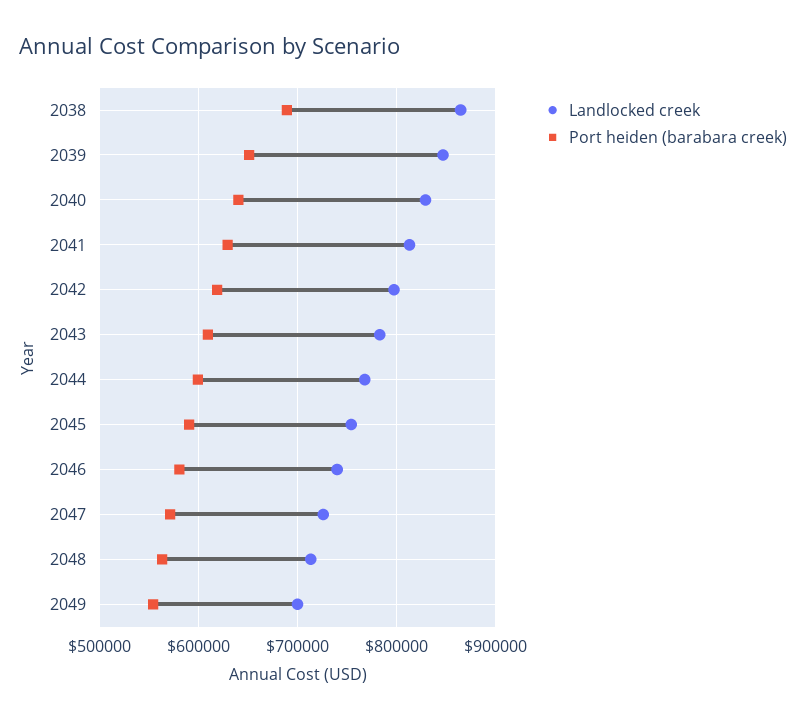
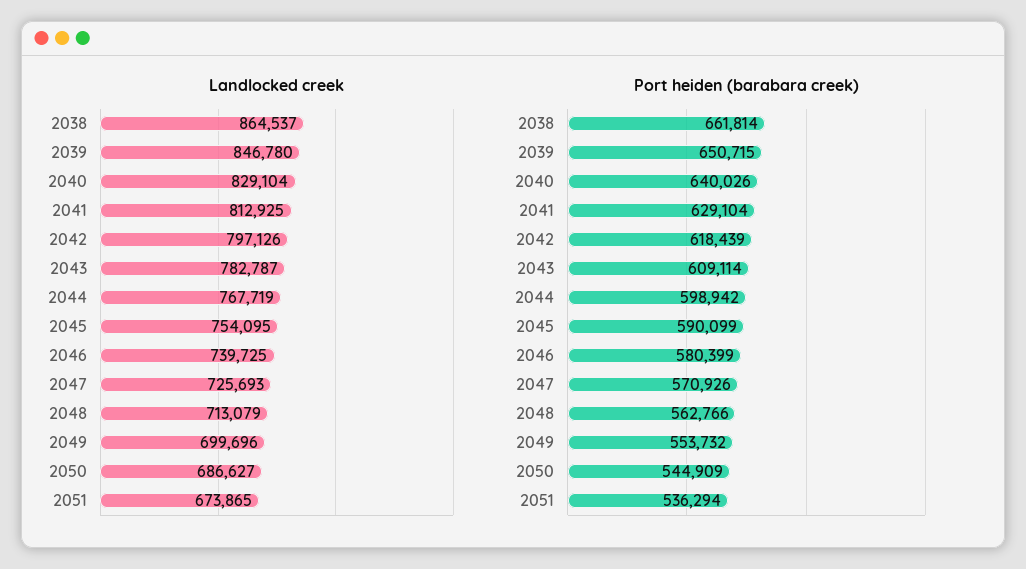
Port heiden (barabara creek), 2038: 690000 -> 661814
Landlocked creek, 2050: none -> 686627
Landlocked creek, 2051: none -> 673865
Port heiden (barabara creek), 2050: none -> 544909
Port heiden (barabara creek), 2051: none -> 536294

